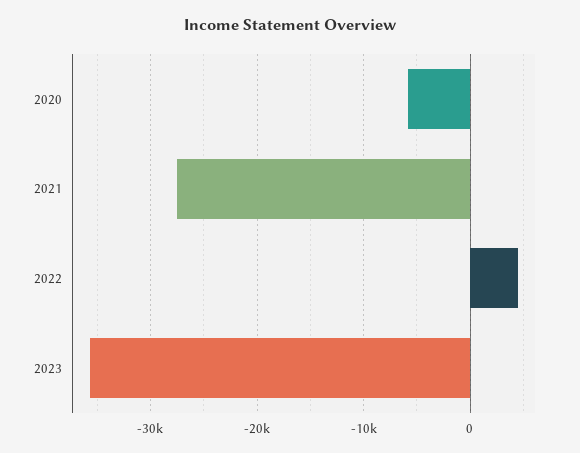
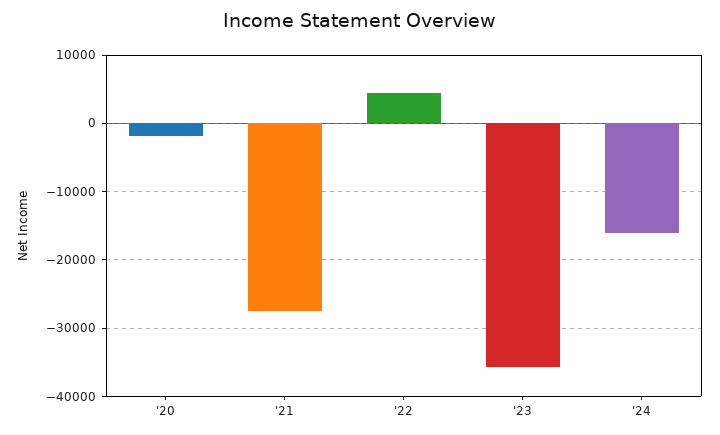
2020: -6000 -> -2000
'24: none -> -16000

